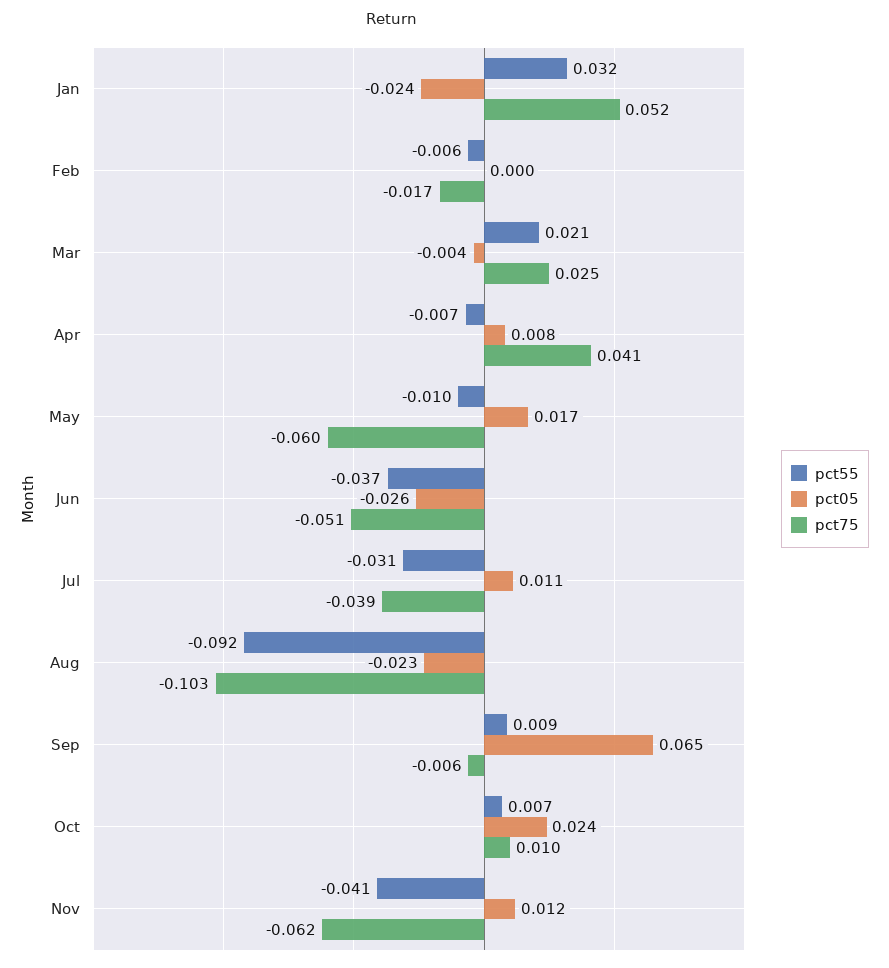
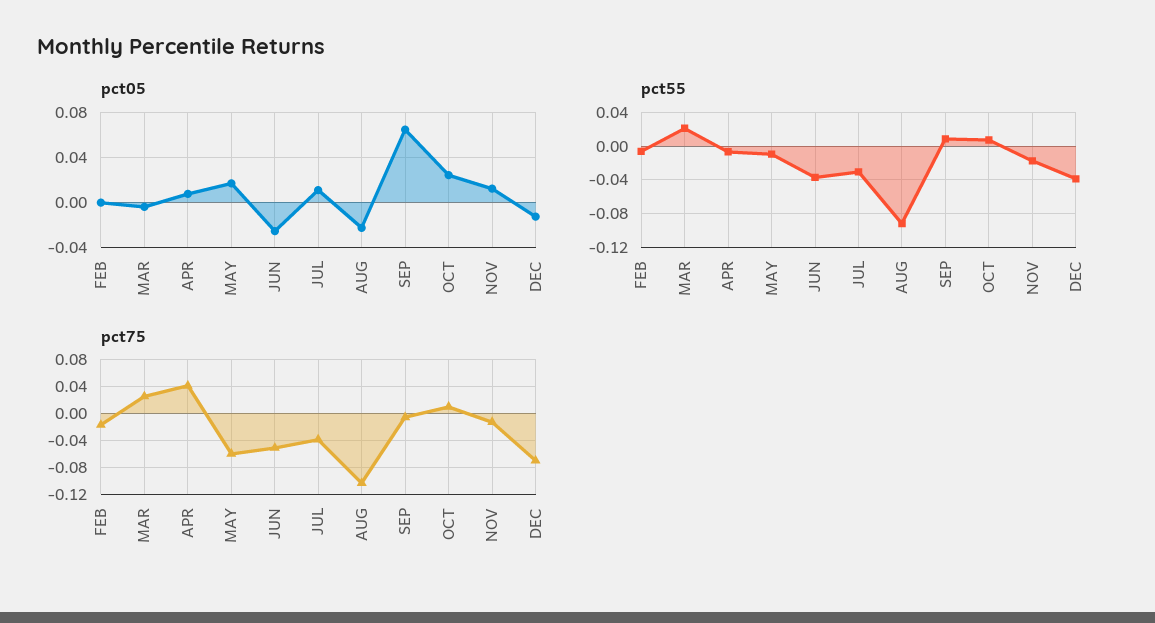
pct55, Jan: 0.032 -> none
pct05, Jan: -0.024 -> none
pct75, Jan: 0.052 -> none
pct55, Nov: -0.041 -> -0.02
pct75, Nov: -0.062 -> -0.01
pct05, DEC: none -> -0.01
pct55, DEC: none -> -0.04
pct75, DEC: none -> -0.07

